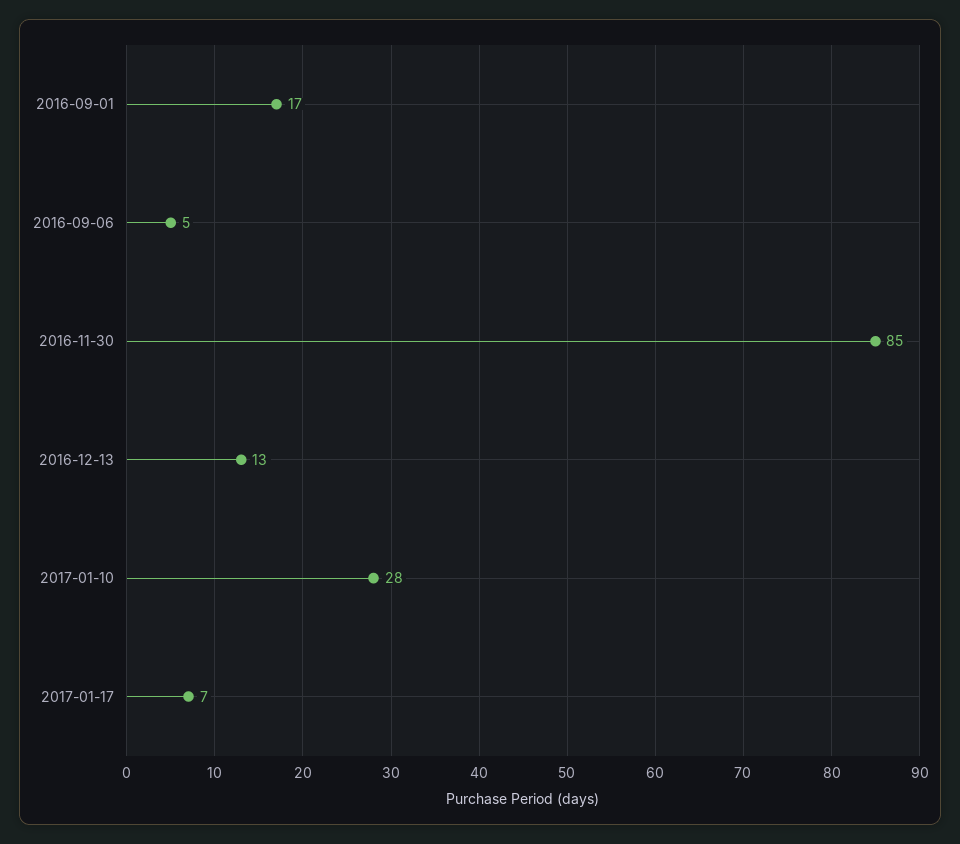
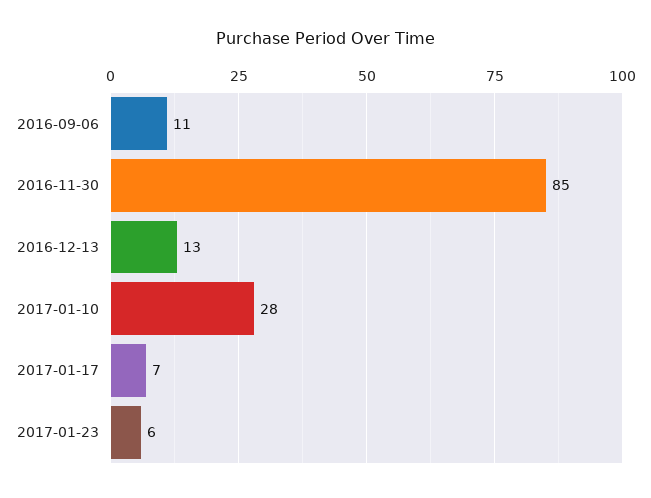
2016-09-01: 17 -> none
2016-09-06: 5 -> 11
2017-01-23: none -> 6

